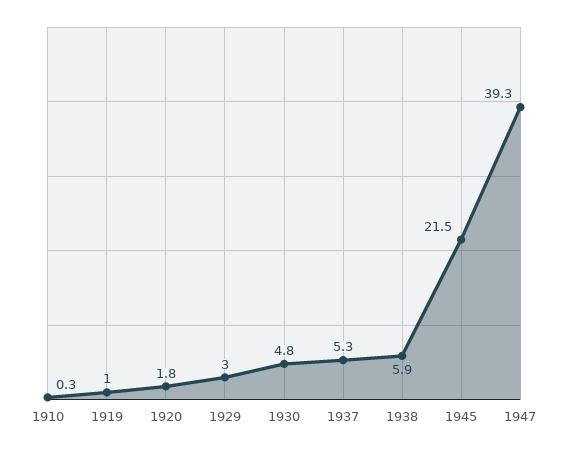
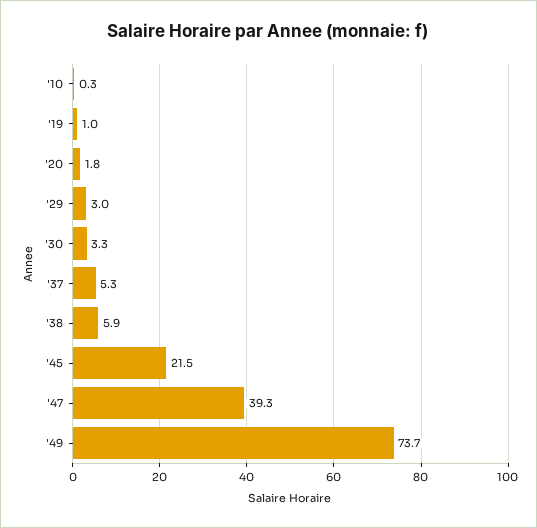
1930: 4.8 -> 3.3
'49: none -> 73.7

